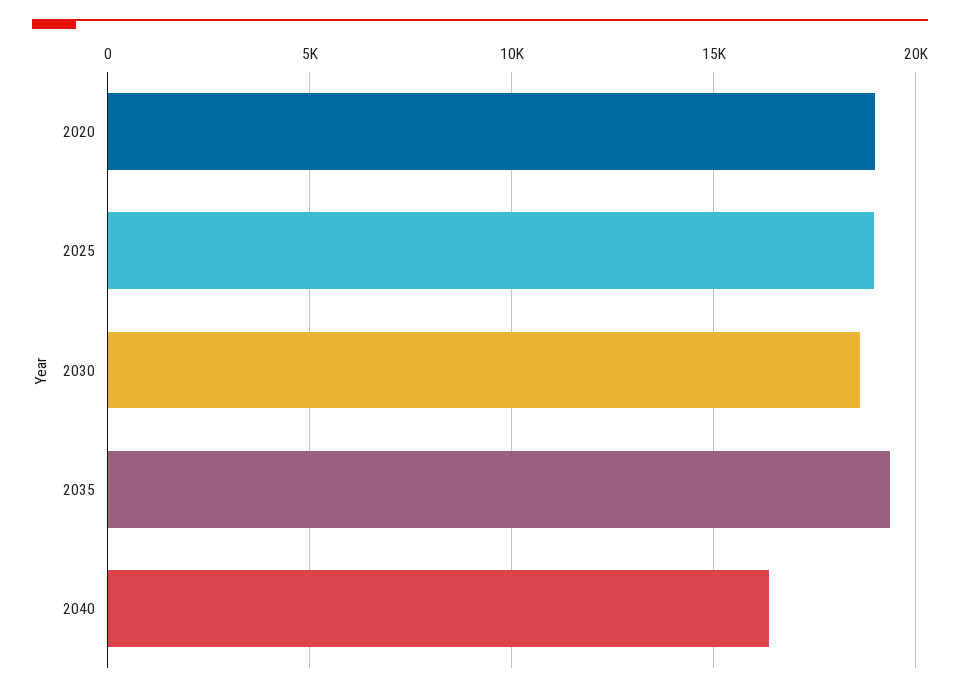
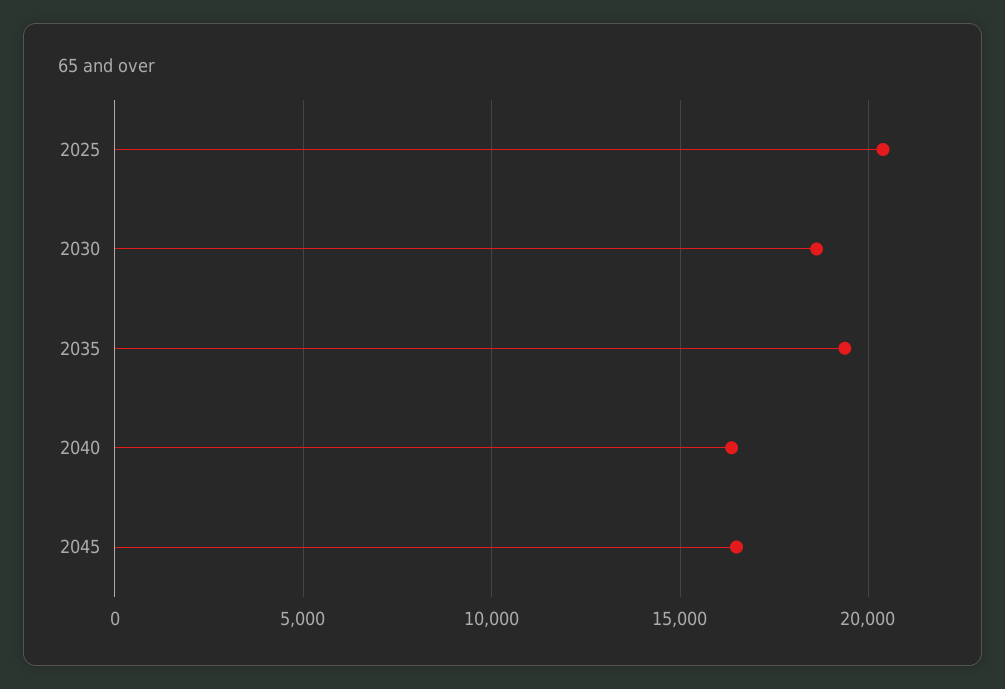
2020: 19000 -> none
2025: 19000 -> 20500
2045: none -> 16500

